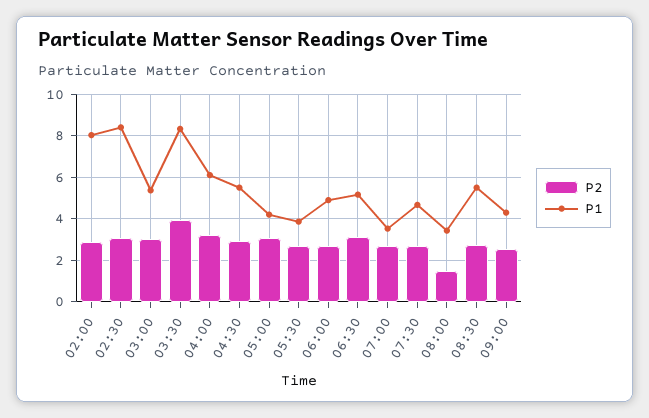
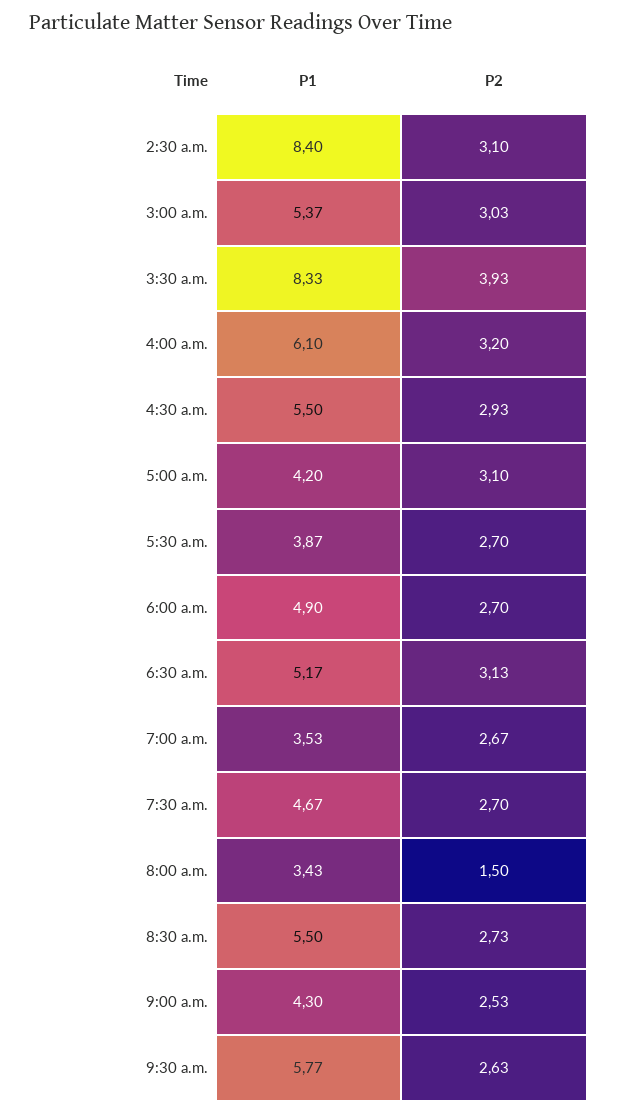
P2, 02:00: 3 -> none
P1, 02:00: 8 -> none
P1, 9:30 a.m.: none -> 5.77
P2, 9:30 a.m.: none -> 2.63

